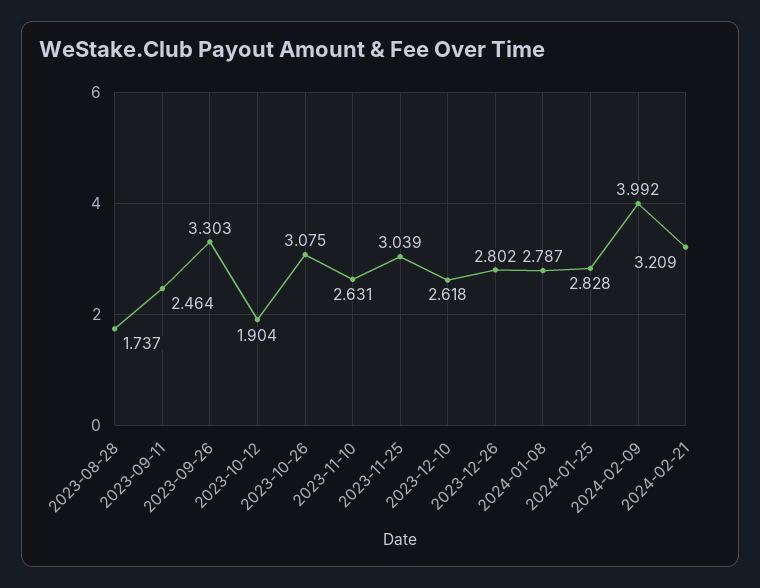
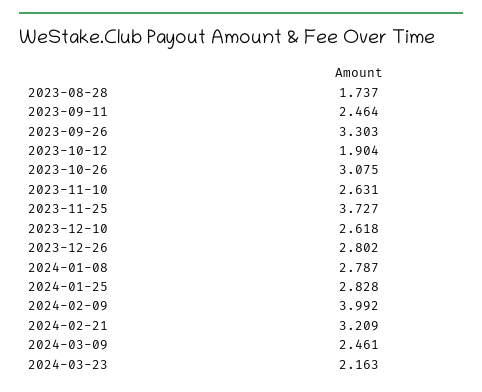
2023-11-25: 3.039 -> 3.727
2024-03-09: none -> 2.461
2024-03-23: none -> 2.163

